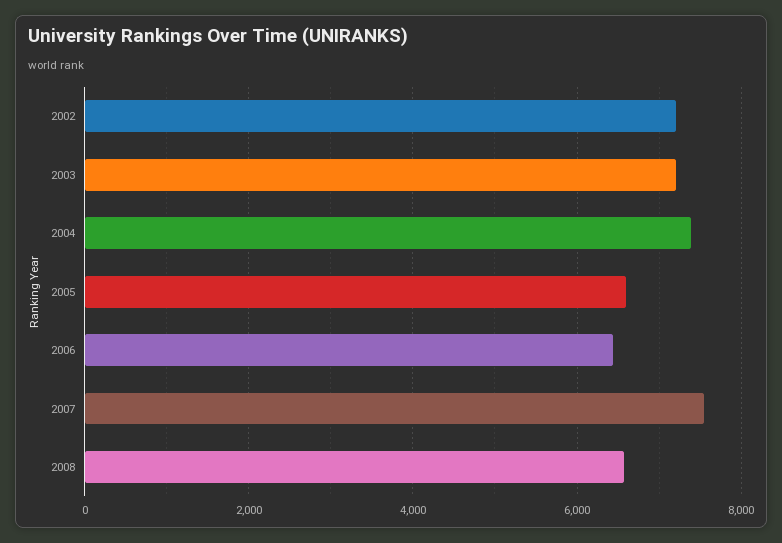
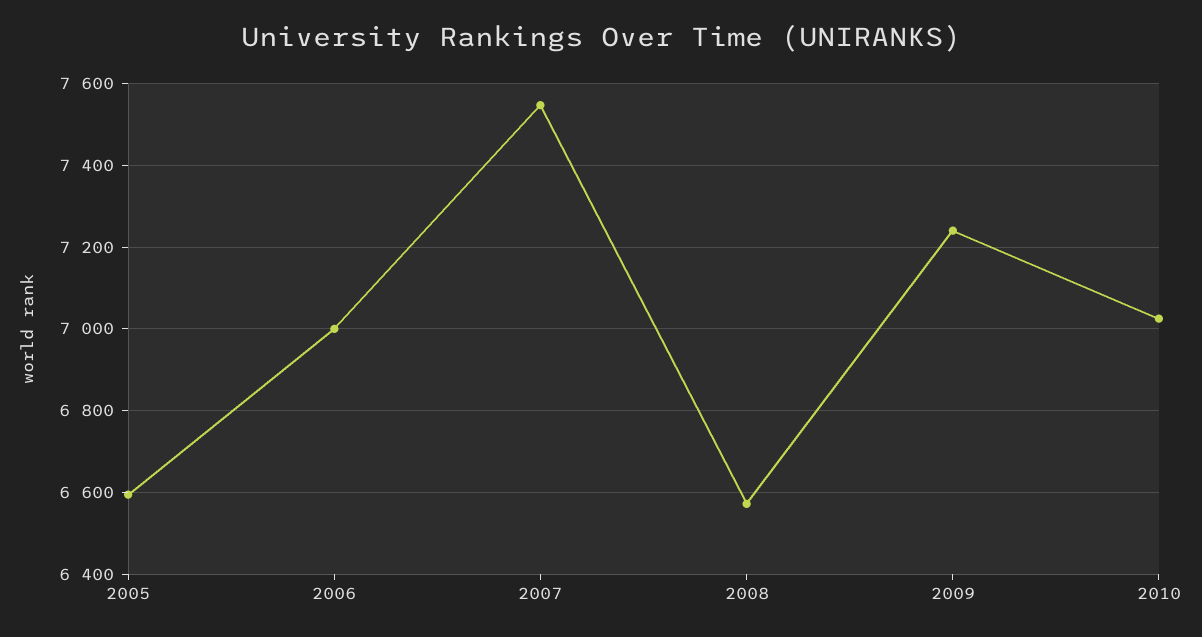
2002: 7200 -> none
2003: 7200 -> none
2004: 7400 -> none
2006: 6400 -> 7000
2009: none -> 7240
2010: none -> 7020

